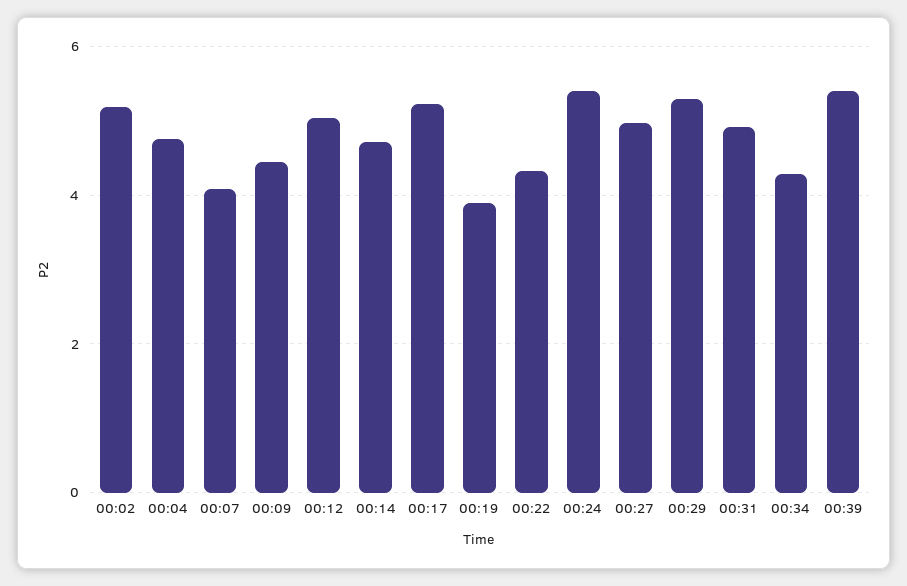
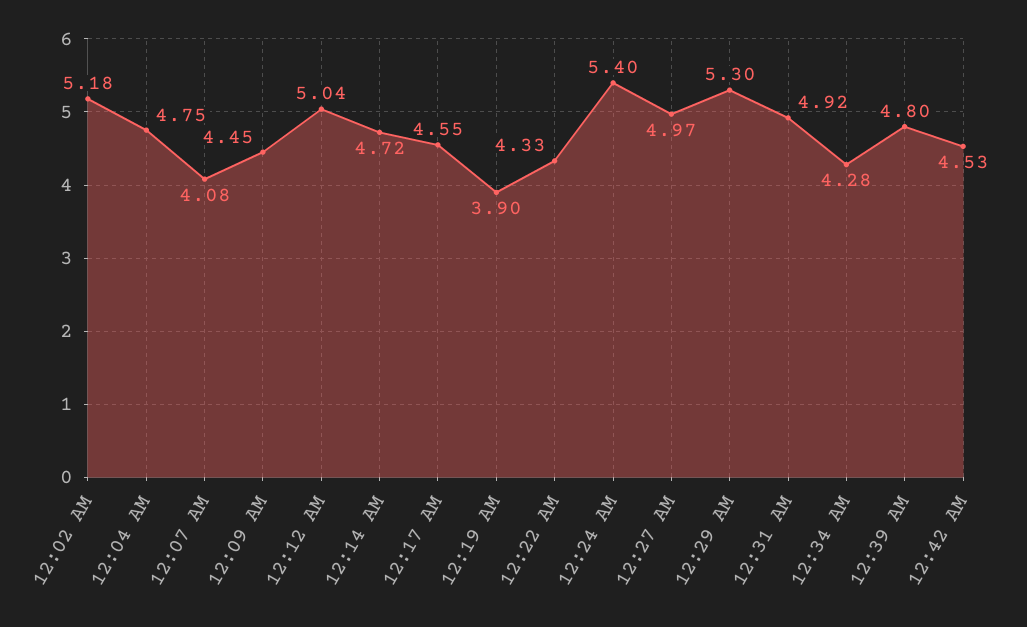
00:17: 5.2 -> 4.55
00:39: 5.4 -> 4.8
12:42 AM: none -> 4.53

